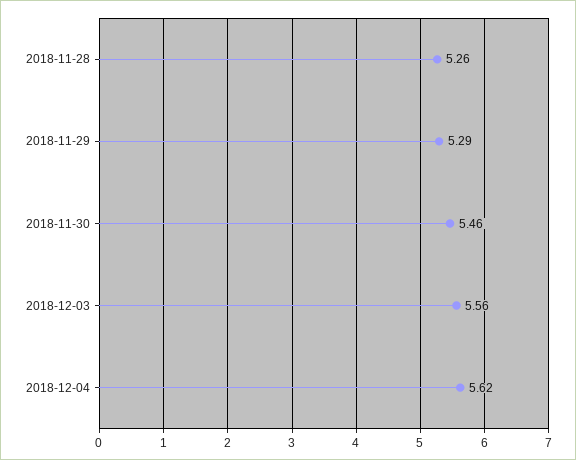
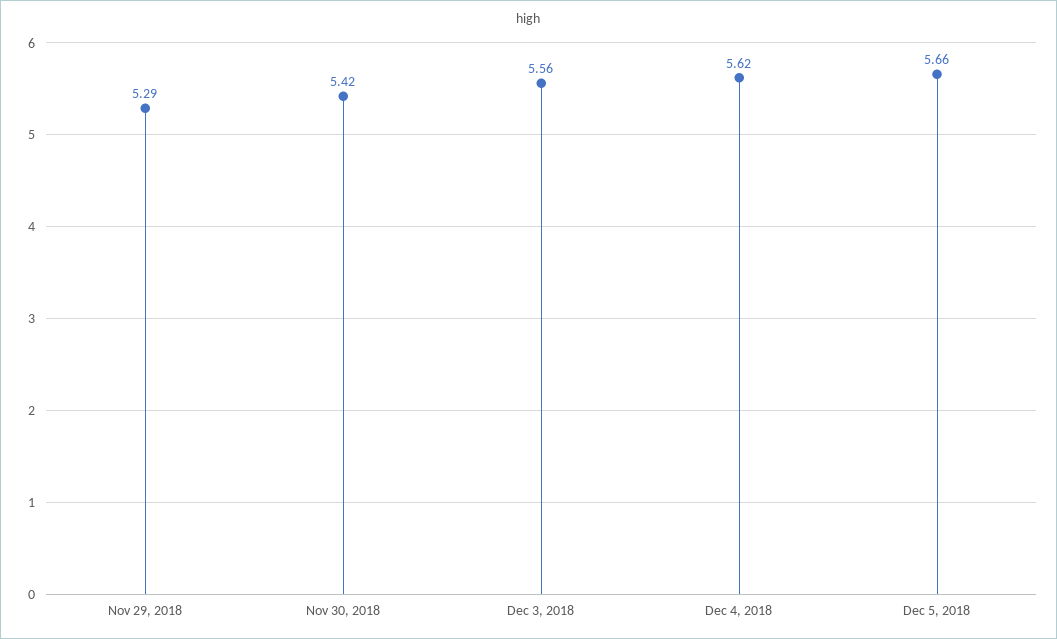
2018-11-28: 5.26 -> none
2018-11-30: 5.46 -> 5.42
Dec 5, 2018: none -> 5.66

